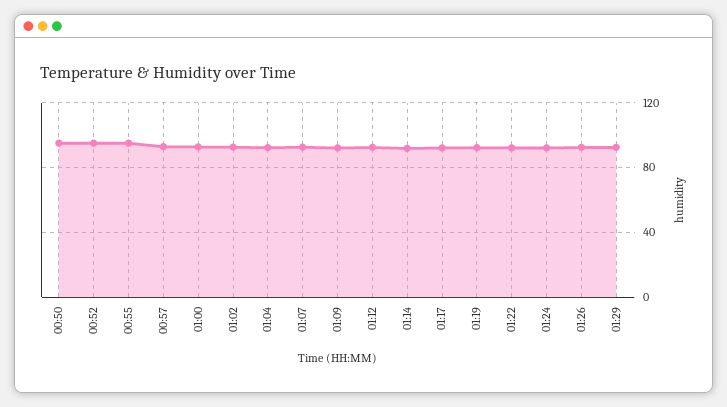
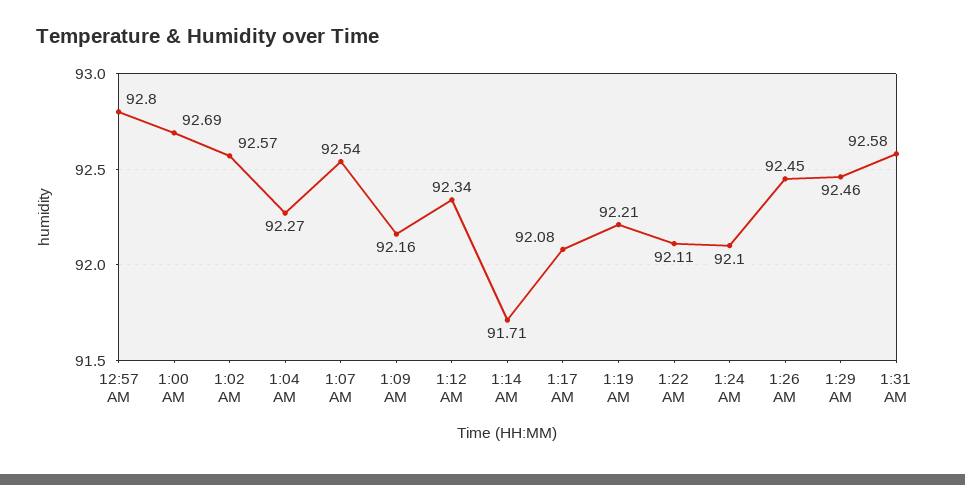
00:50: 95 -> none
00:52: 95 -> none
00:55: 95 -> none
1:31 AM: none -> 92.58

